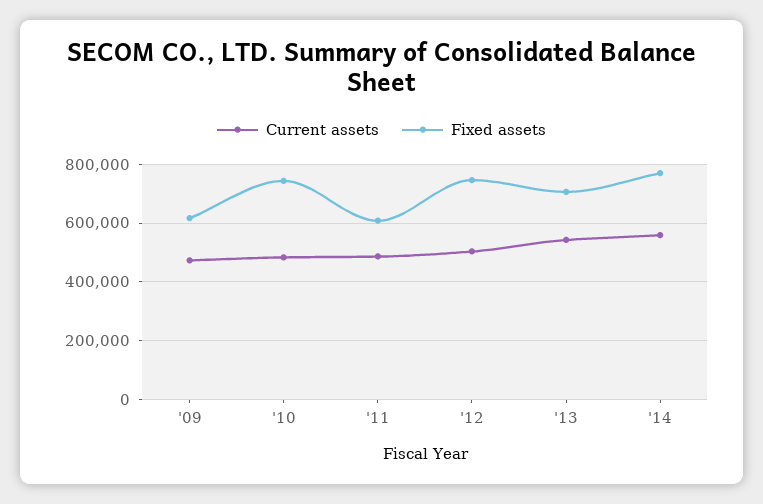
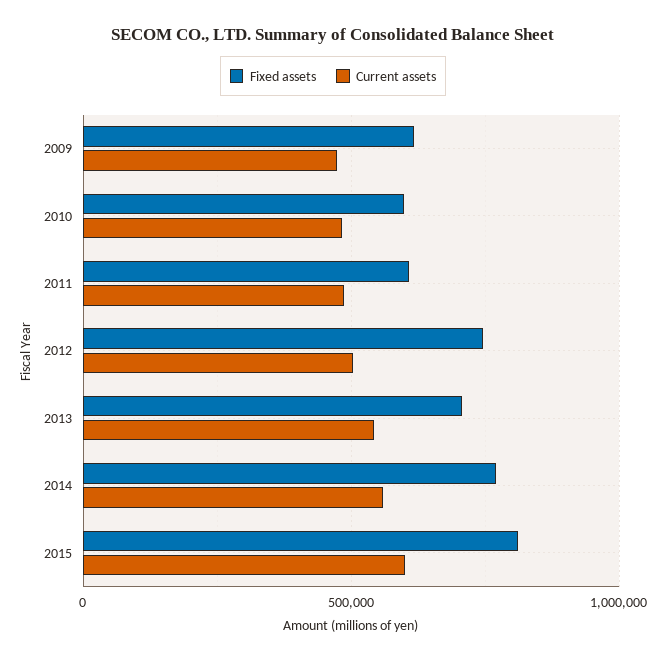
Fixed assets, '10: 750000 -> 600000
Fixed assets, 2015: none -> 800000
Current assets, 2015: none -> 600000

